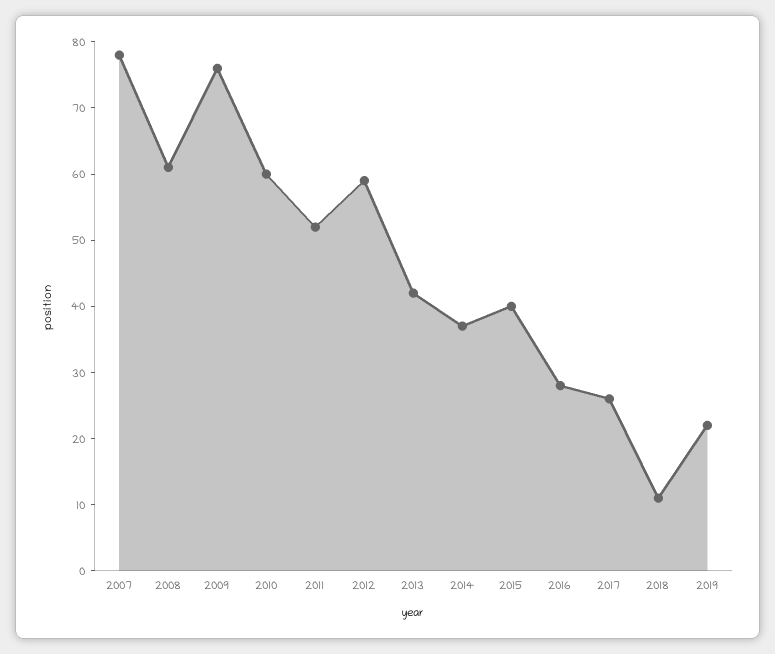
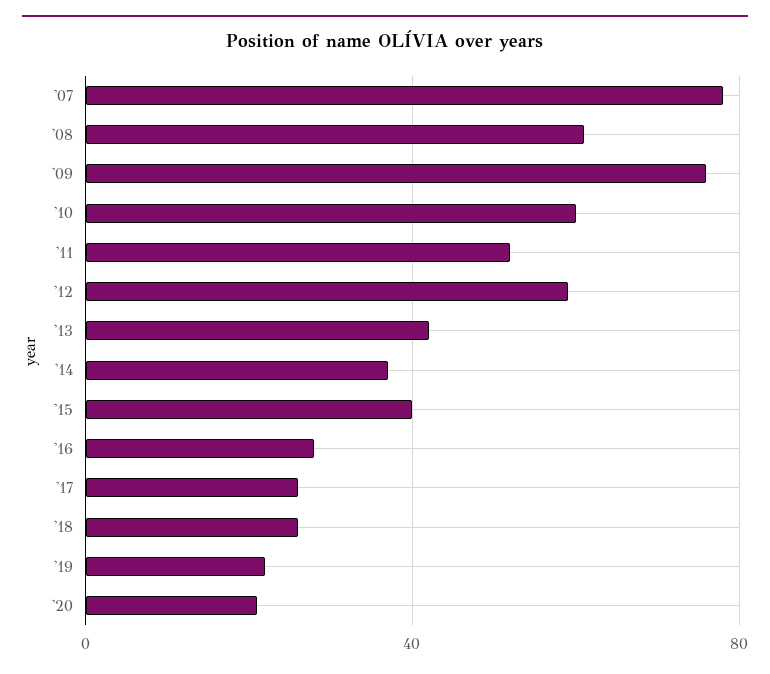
2018: 10 -> 25
'20: none -> 20

